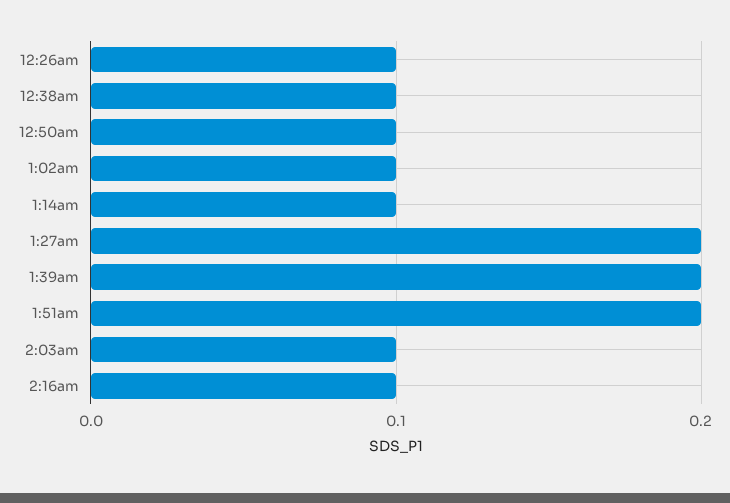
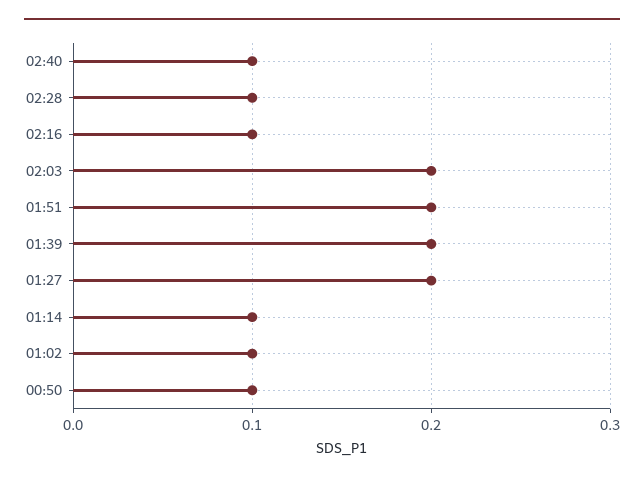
12:26am: 0.1 -> none
12:38am: 0.1 -> none
2:03am: 0.1 -> 0.2
02:40: none -> 0.1
02:28: none -> 0.1

